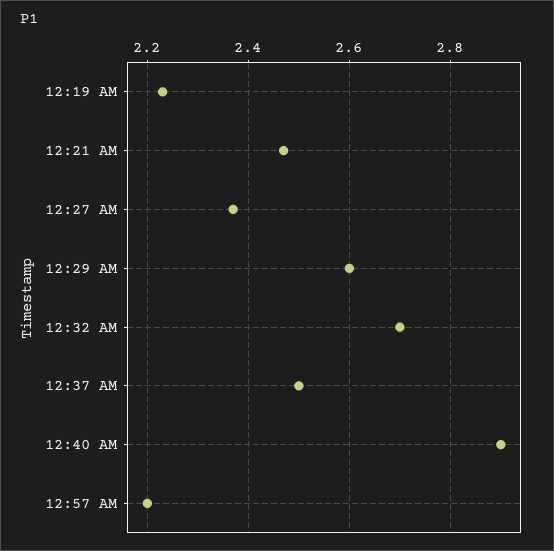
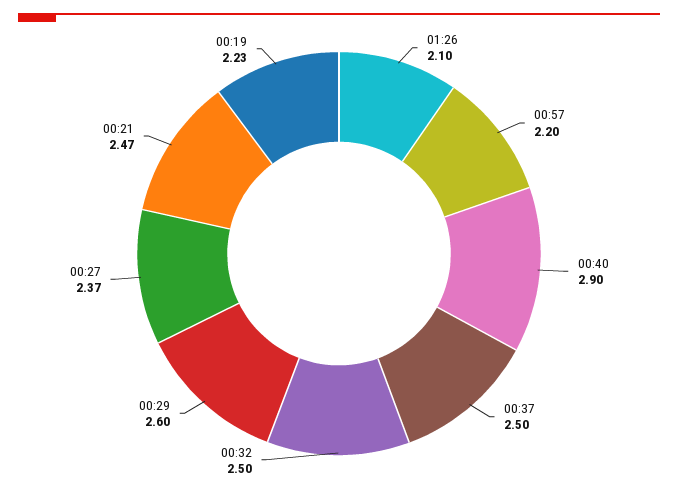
12:32 AM: 2.7 -> 2.5
01:26: none -> 2.1

